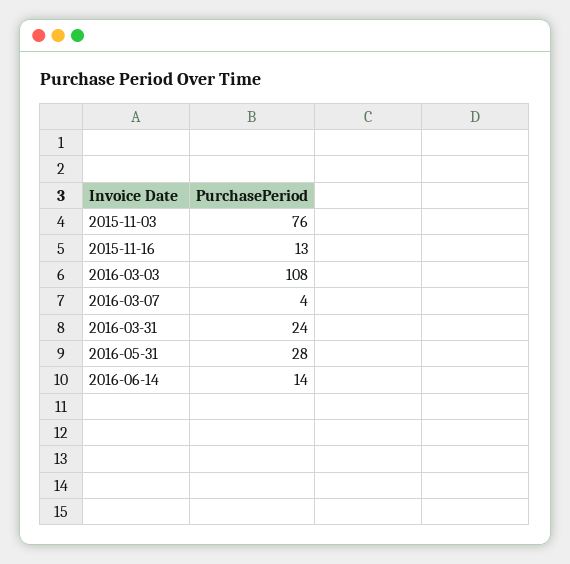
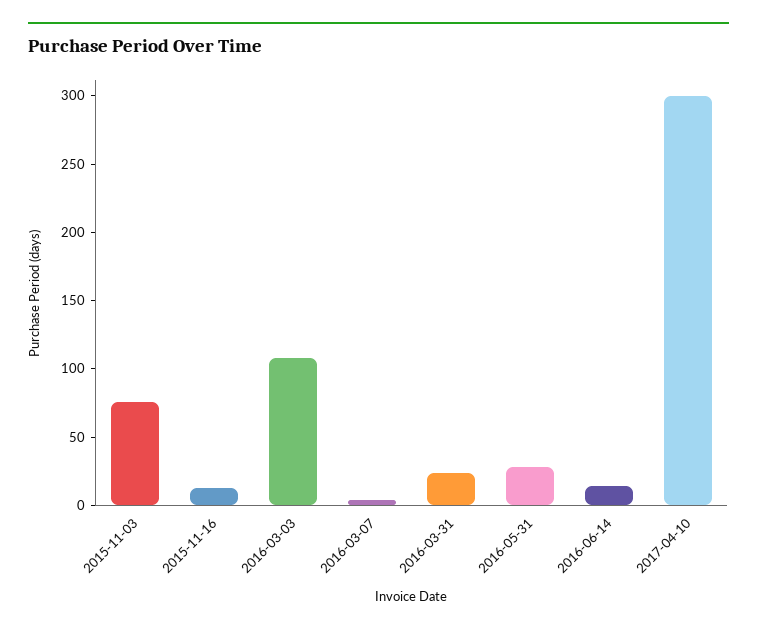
2017-04-10: none -> 300

